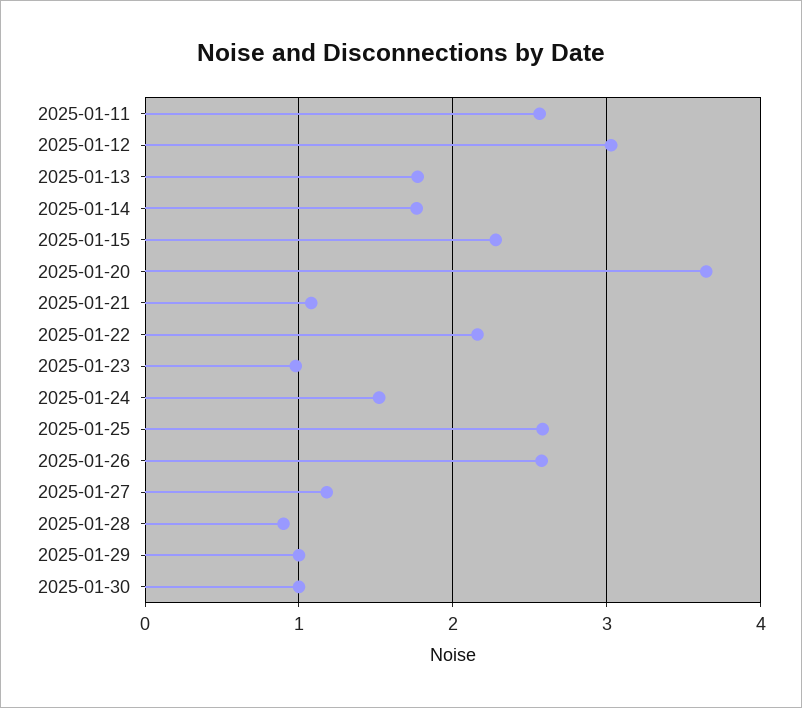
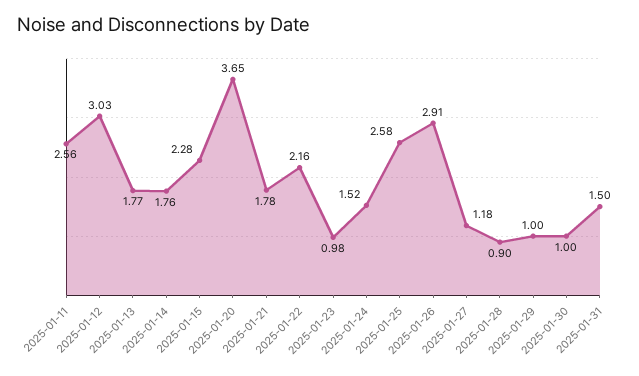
2025-01-21: 1.1 -> 1.78
2025-01-26: 2.6 -> 2.91
2025-01-31: none -> 1.5

